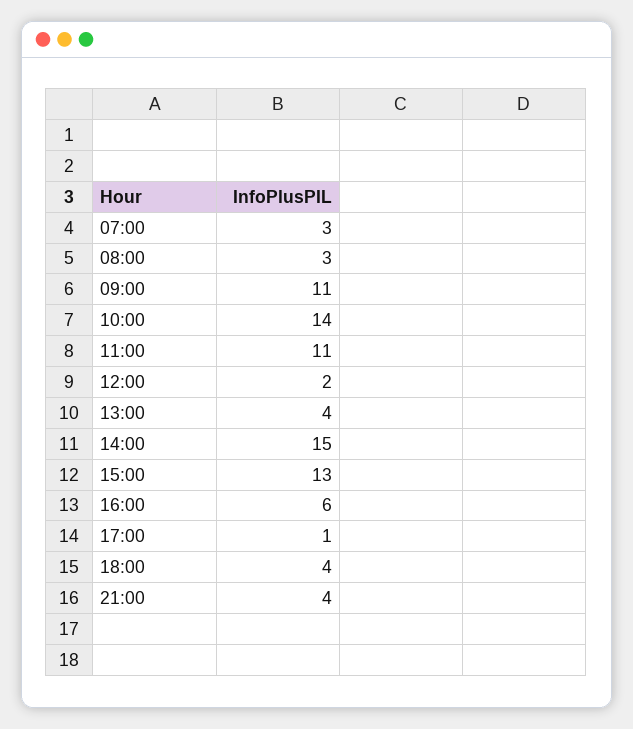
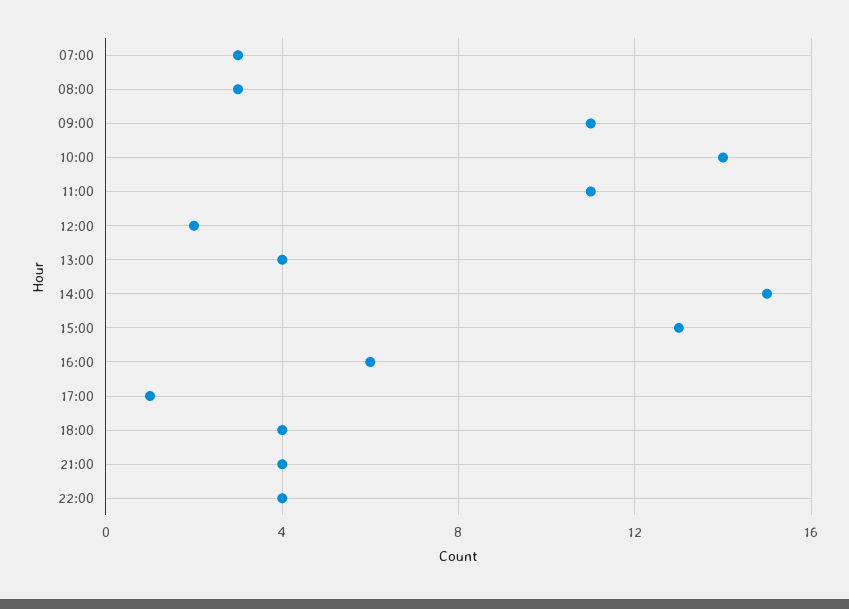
22:00: none -> 4

